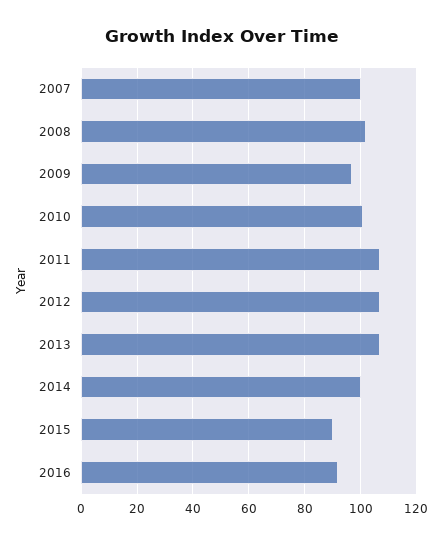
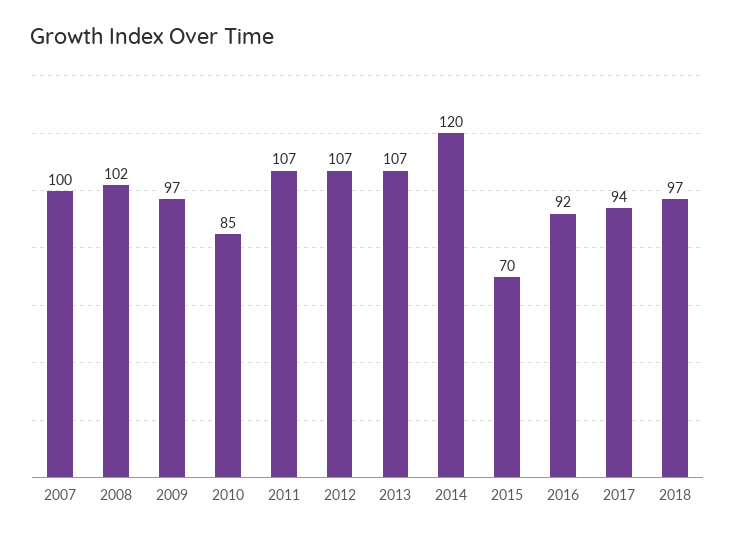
2010: 100 -> 85
2014: 100 -> 120
2015: 90 -> 70
2017: none -> 94
2018: none -> 97

